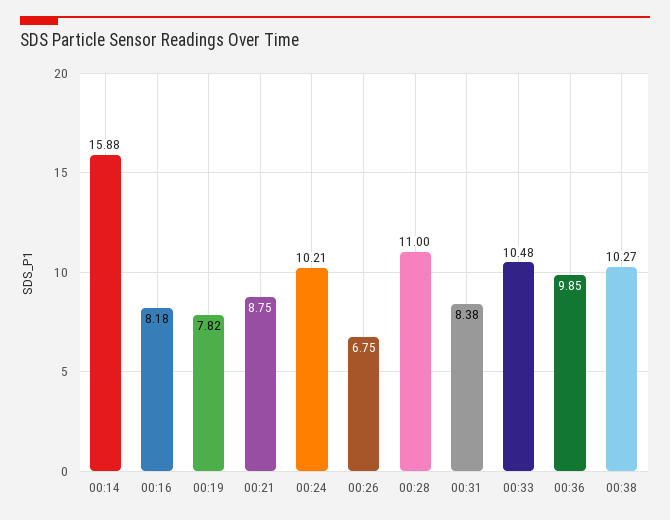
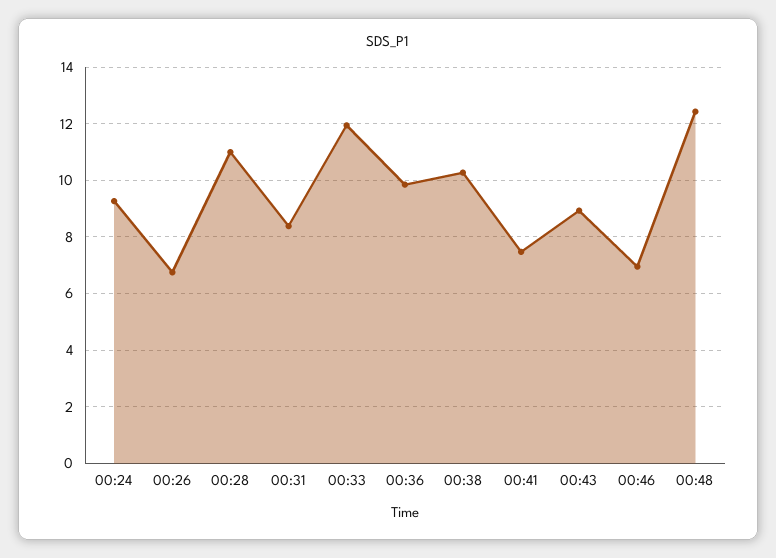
00:14: 15.88 -> none
00:16: 8.18 -> none
00:19: 7.82 -> none
00:21: 8.75 -> none
00:24: 10.21 -> 9.25
00:33: 10.48 -> 12
00:41: none -> 7.5
00:43: none -> 9
00:46: none -> 7
00:48: none -> 12.5

